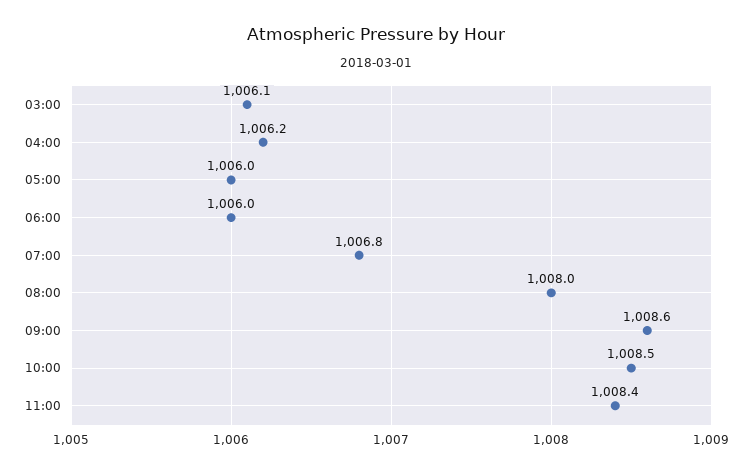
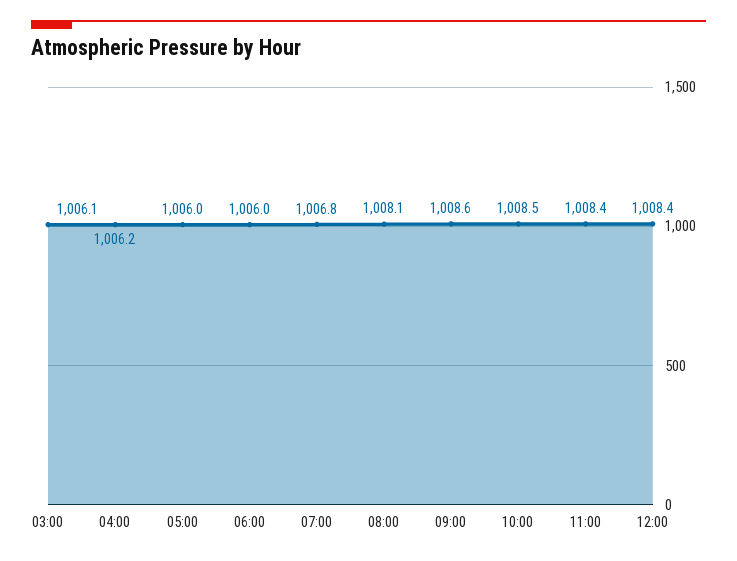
08:00: 1008 -> 1008.1
12:00: none -> 1008.4

